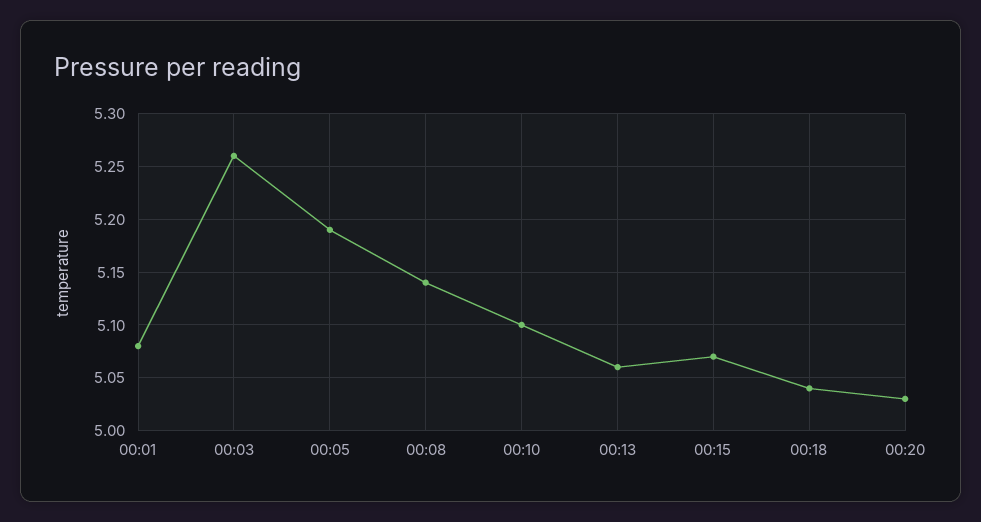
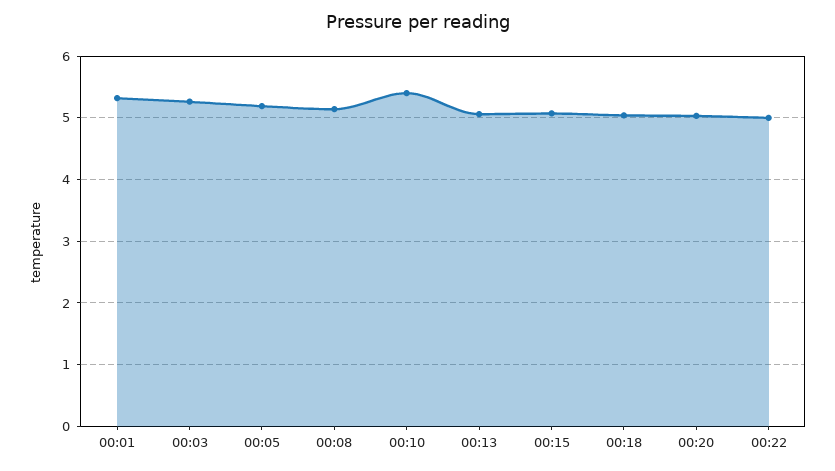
00:01: 5.08 -> 5.3
00:10: 5.1 -> 5.4
00:22: none -> 5

